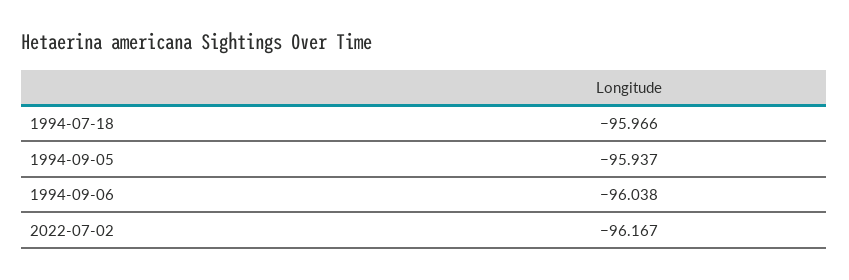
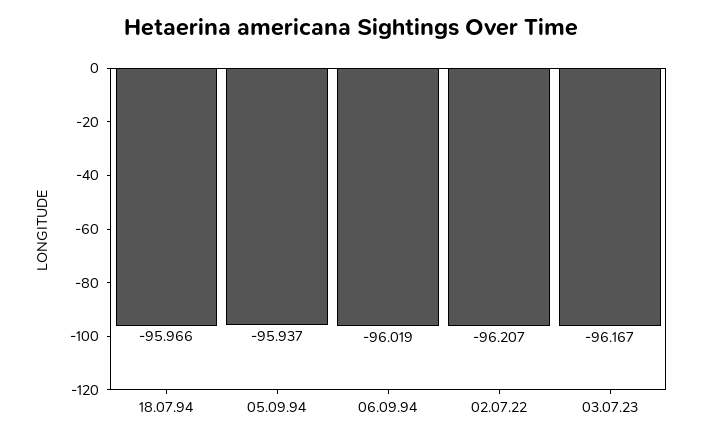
1994-09-06: -96.038 -> -96.019
2022-07-02: -96.167 -> -96.207
03.07.23: none -> -96.167

